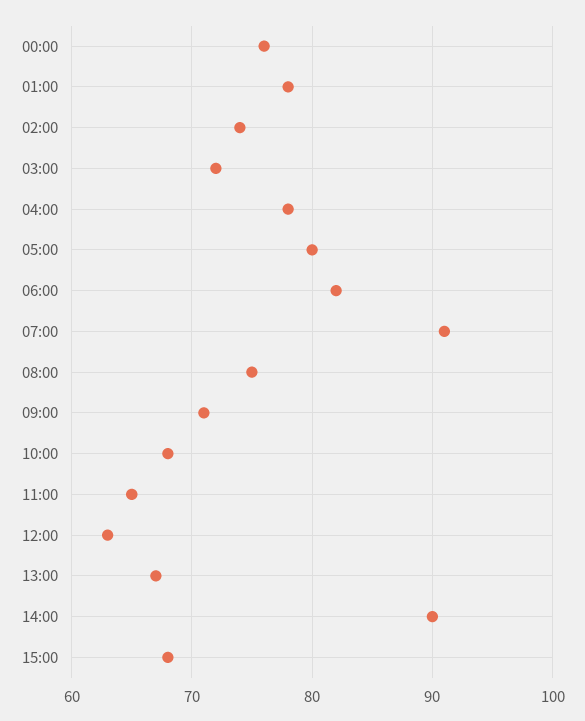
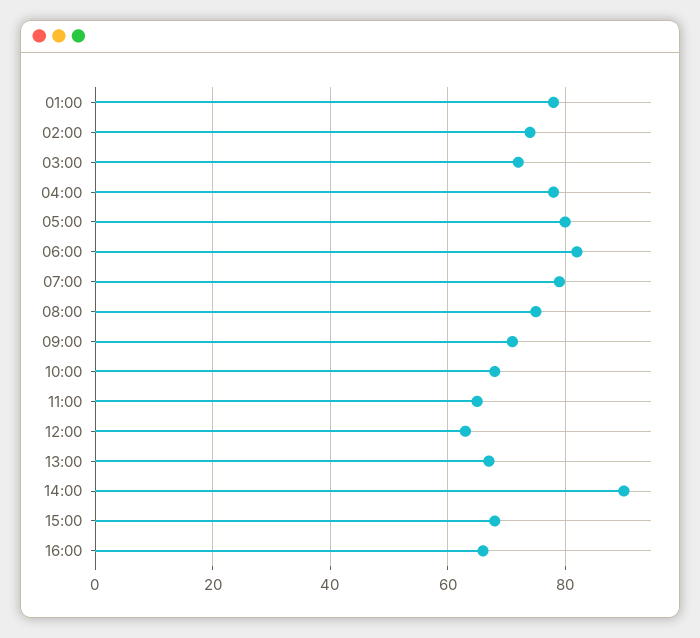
00:00: 76 -> none
07:00: 91 -> 80
16:00: none -> 65

